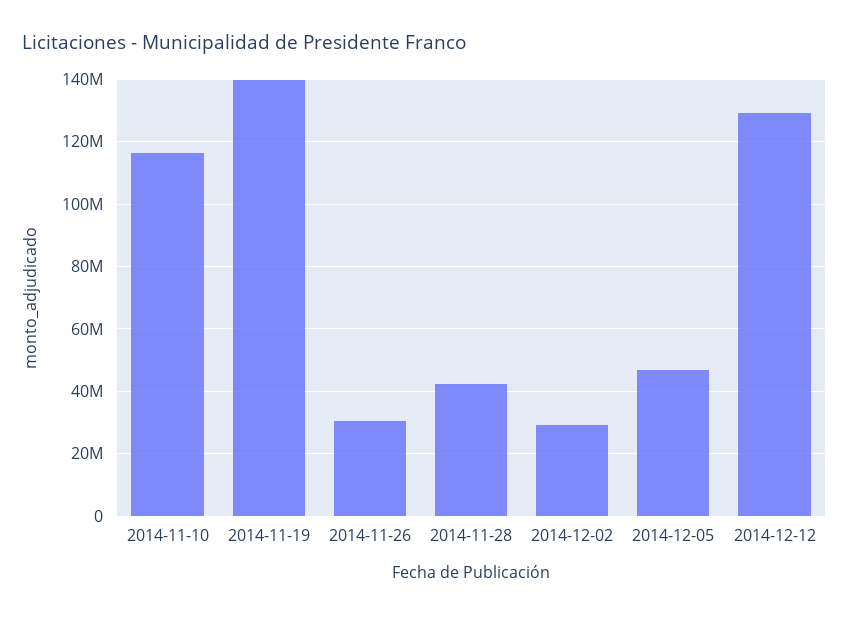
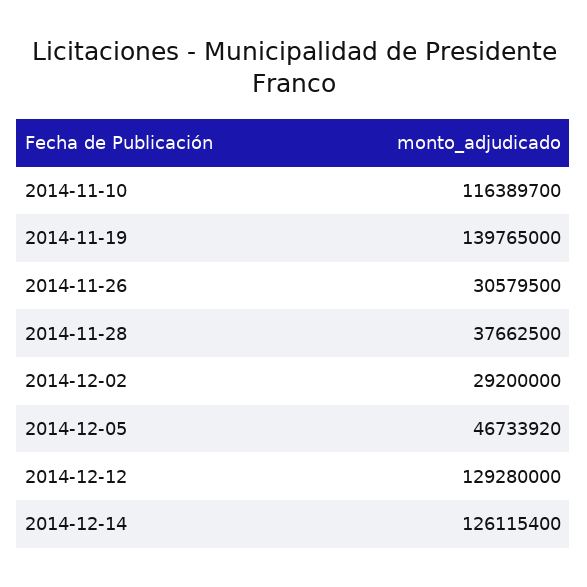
2014-11-28: 42000000 -> 37662500
2014-12-14: none -> 126115400

